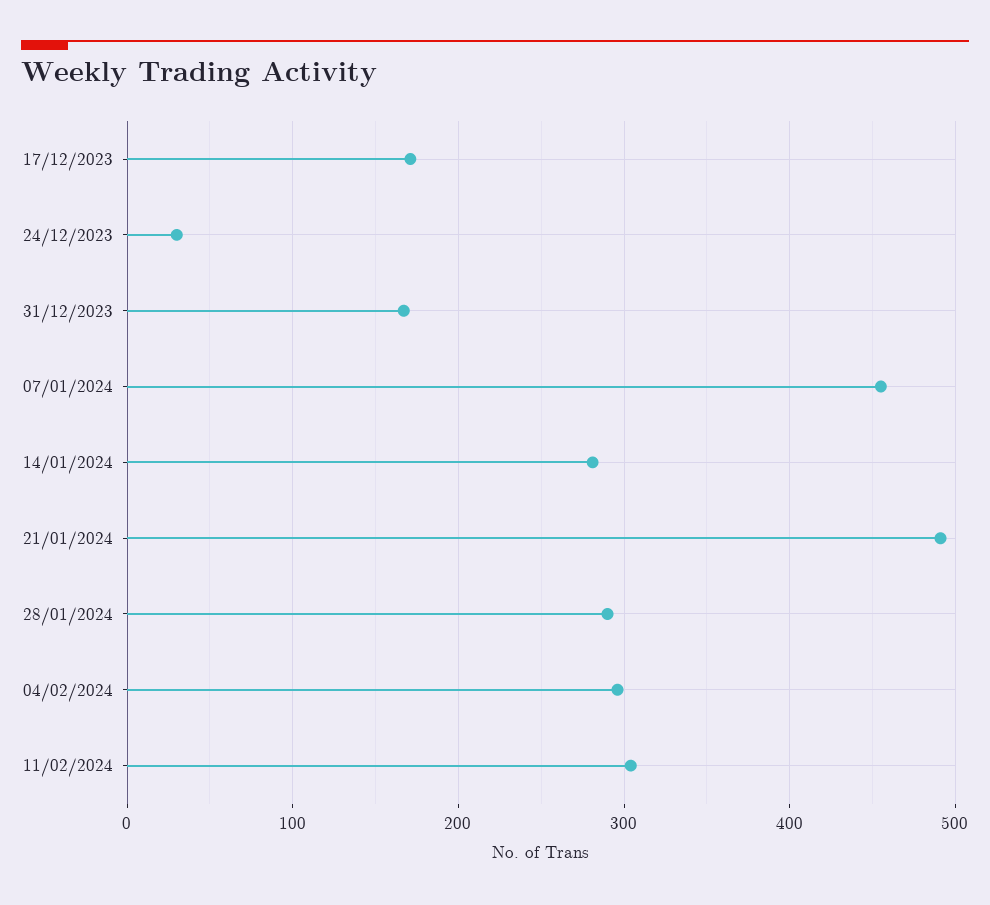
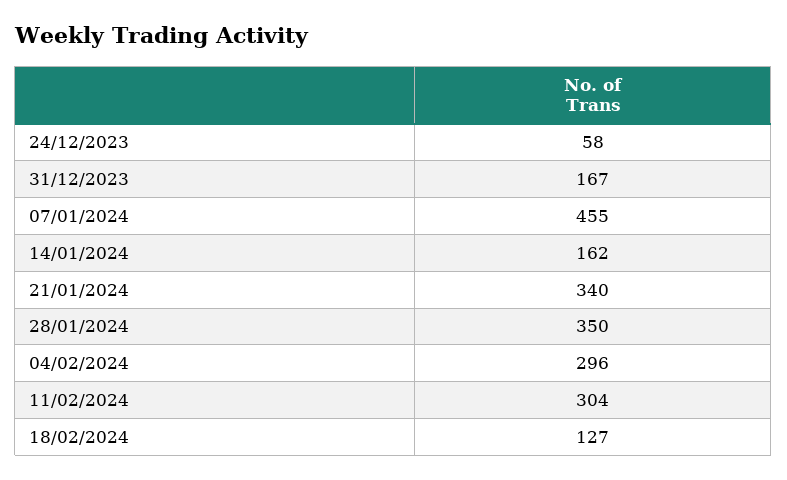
17/12/2023: 170 -> none
24/12/2023: 30 -> 58
14/01/2024: 280 -> 162
21/01/2024: 490 -> 340
28/01/2024: 290 -> 350
18/02/2024: none -> 127

